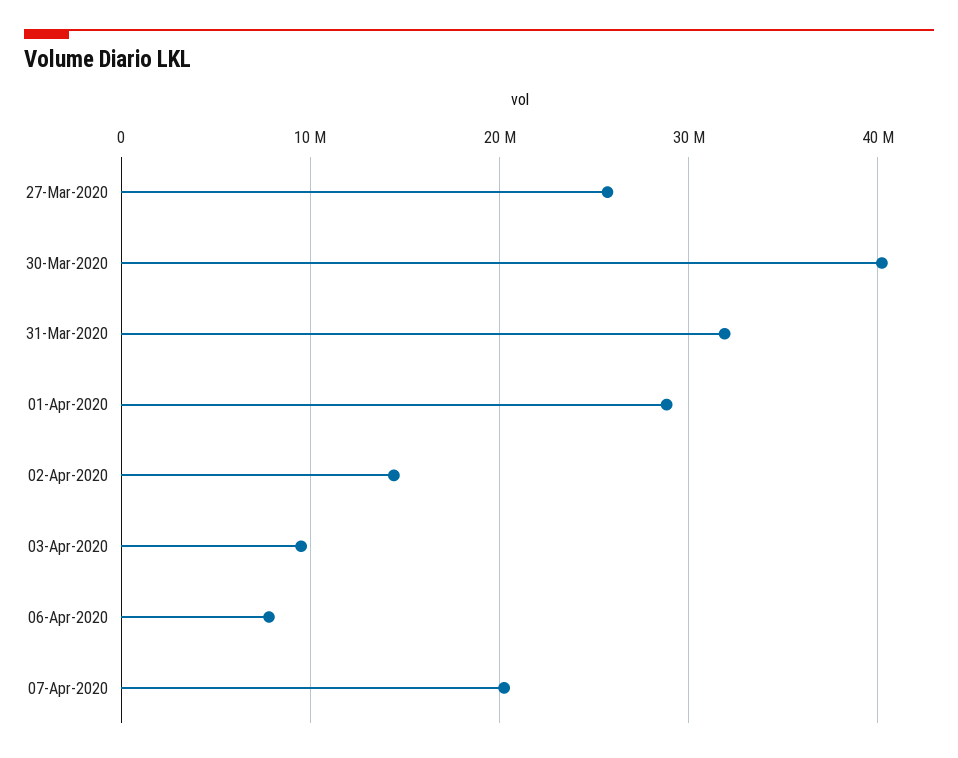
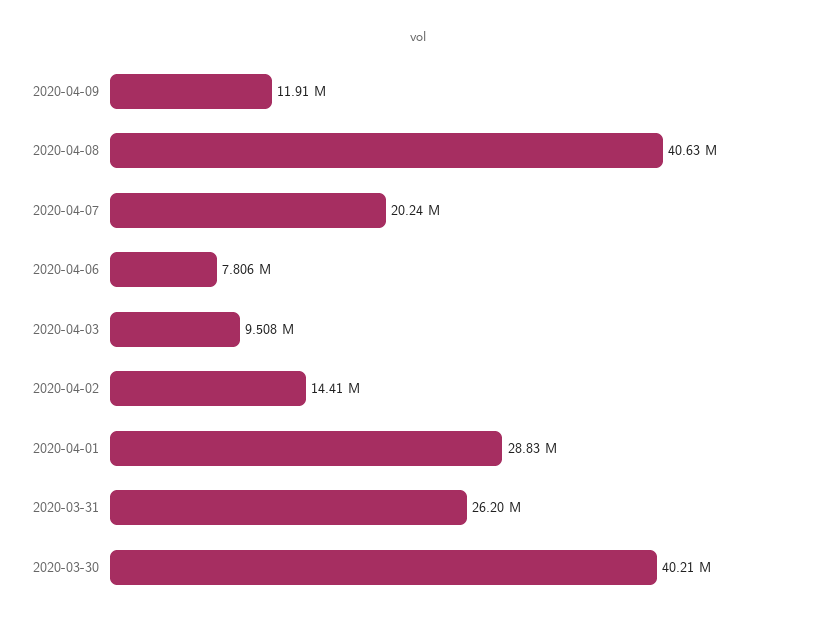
27-Mar-2020: 26000000 -> none
31-Mar-2020: 32000000 -> 26200000
2020-04-09: none -> 11910000
2020-04-08: none -> 40630000

